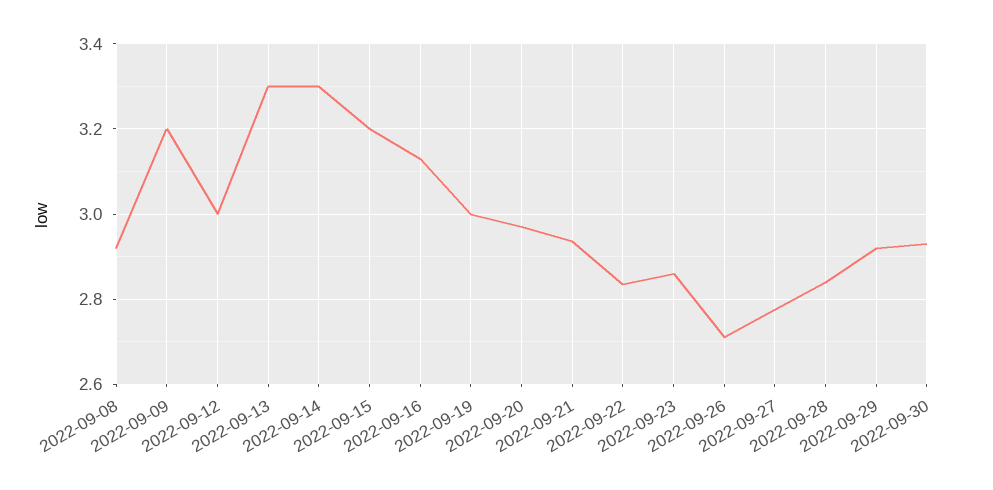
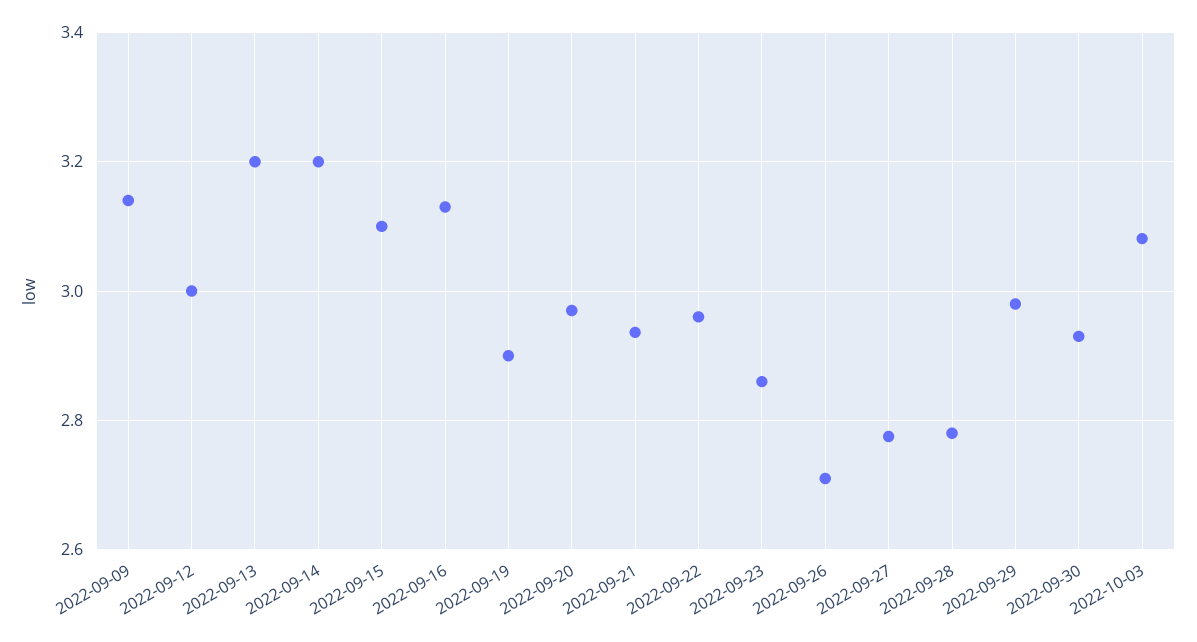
2022-09-08: 2.92 -> none
2022-09-09: 3.2 -> 3.14
2022-09-13: 3.3 -> 3.2
2022-09-14: 3.3 -> 3.2
2022-09-15: 3.2 -> 3.1
2022-09-19: 3 -> 2.9
2022-09-22: 2.84 -> 2.96
2022-09-28: 2.84 -> 2.78
2022-09-29: 2.92 -> 2.98
2022-10-03: none -> 3.08

